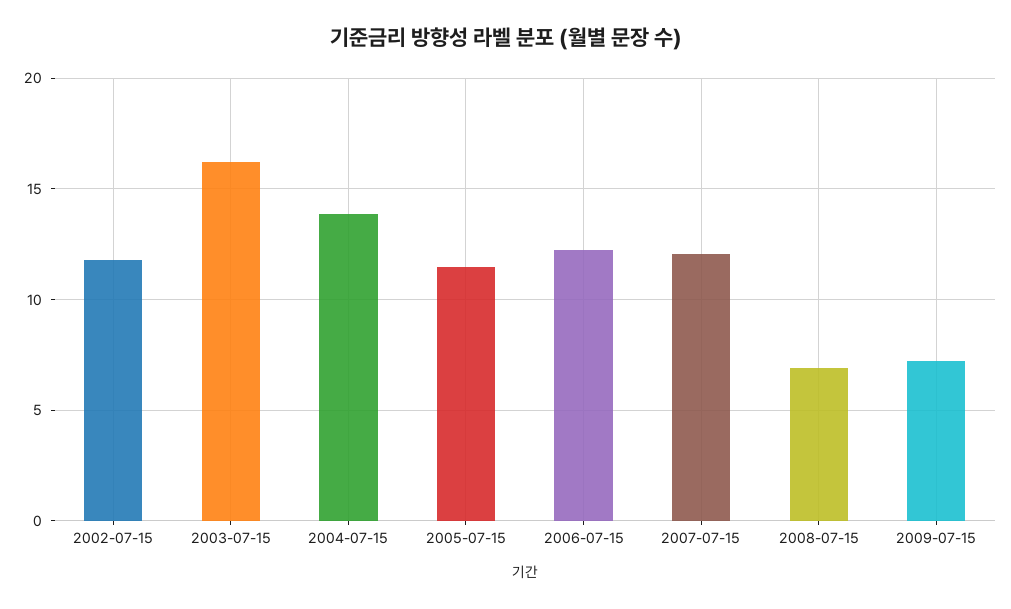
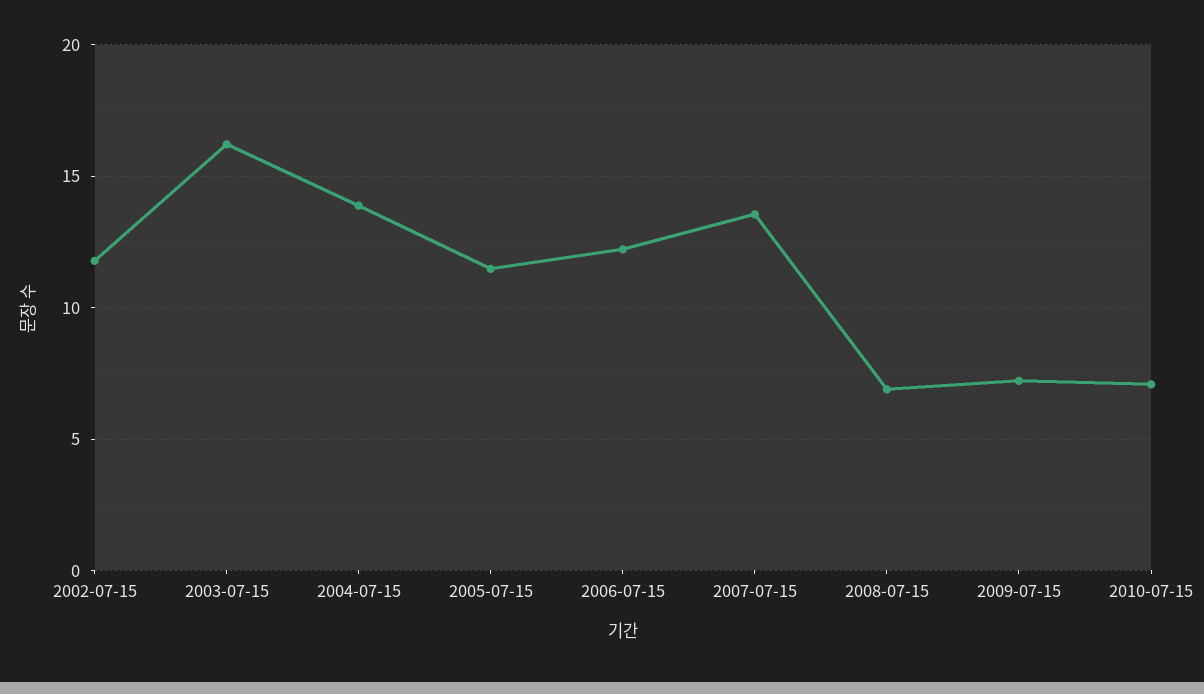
2007-07-15: 12 -> 13.5
2010-07-15: none -> 7

